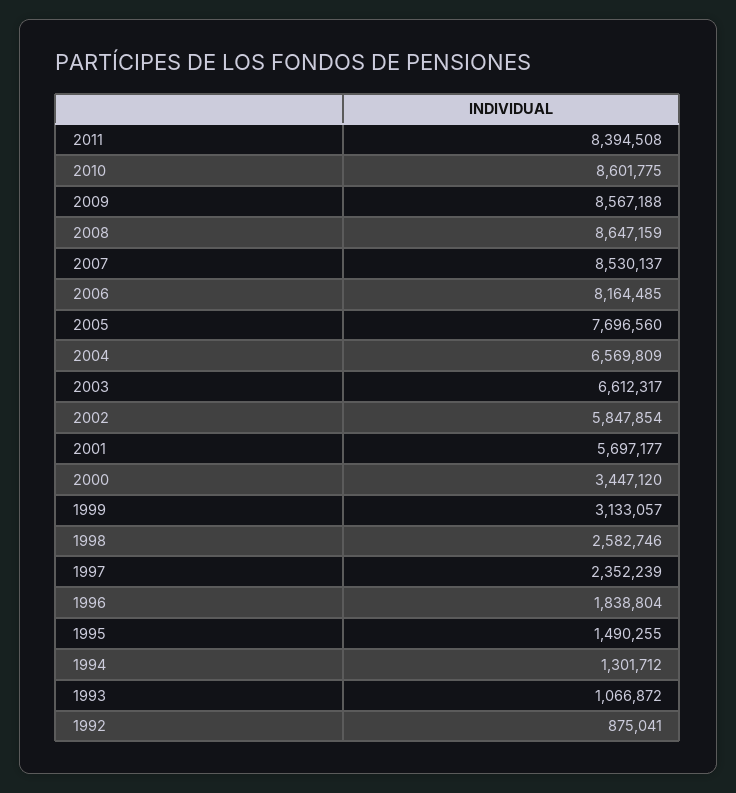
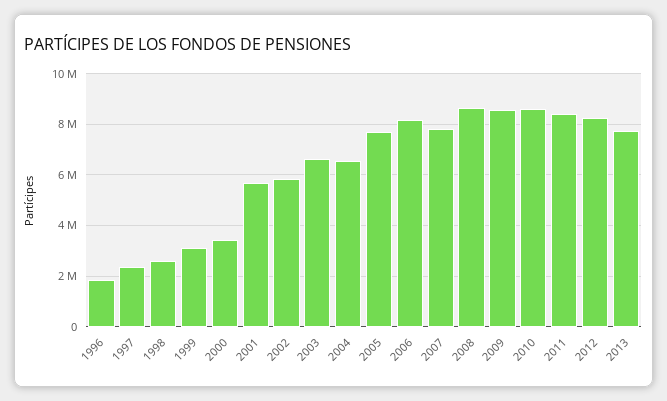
2007: 8530137 -> 7750000
1995: 1490255 -> none
1994: 1301712 -> none
1993: 1066872 -> none
1992: 875041 -> none
2012: none -> 8250000
2013: none -> 7750000

